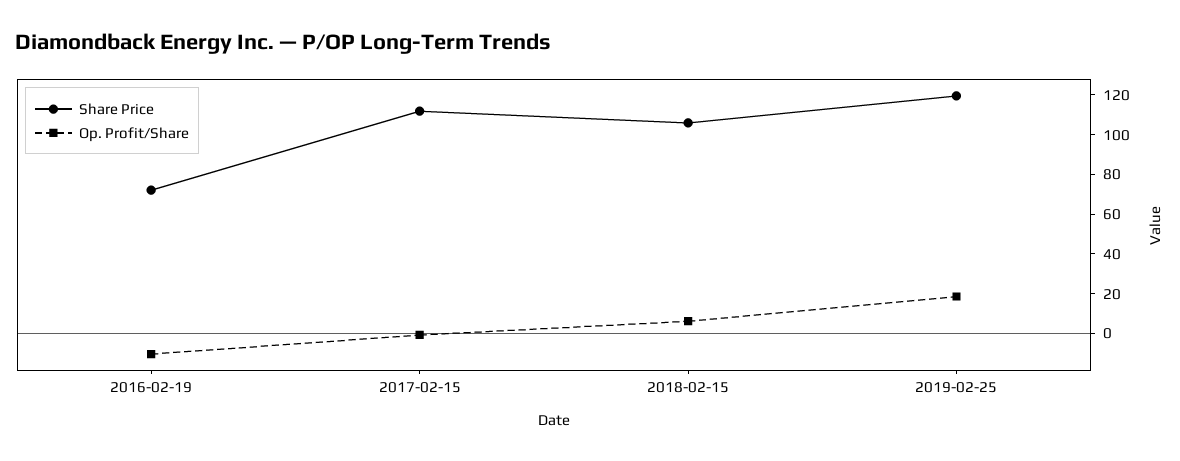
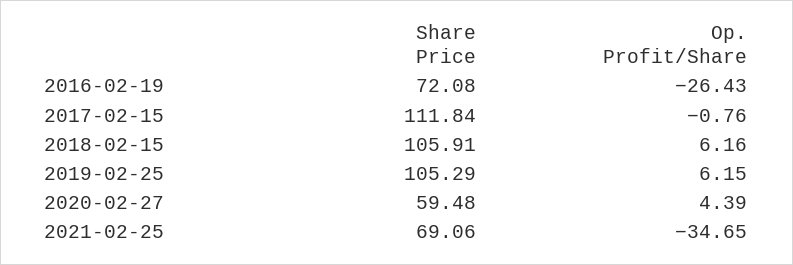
Op. Profit/Share, 2016-02-19: -10 -> -26.43
Share Price, 2019-02-25: 120 -> 105.29
Op. Profit/Share, 2019-02-25: 20 -> 6.15
Share Price, 2020-02-27: none -> 59.48
Op. Profit/Share, 2020-02-27: none -> 4.39
Share Price, 2021-02-25: none -> 69.06
Op. Profit/Share, 2021-02-25: none -> -34.65

